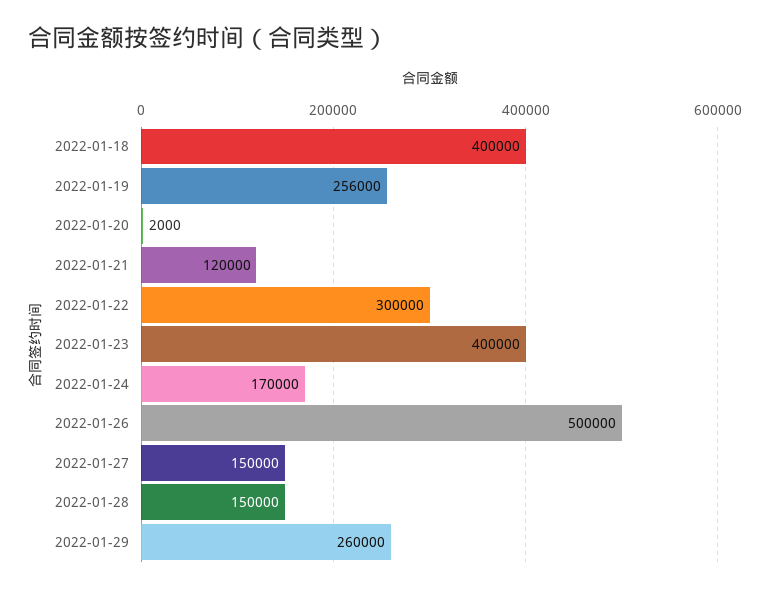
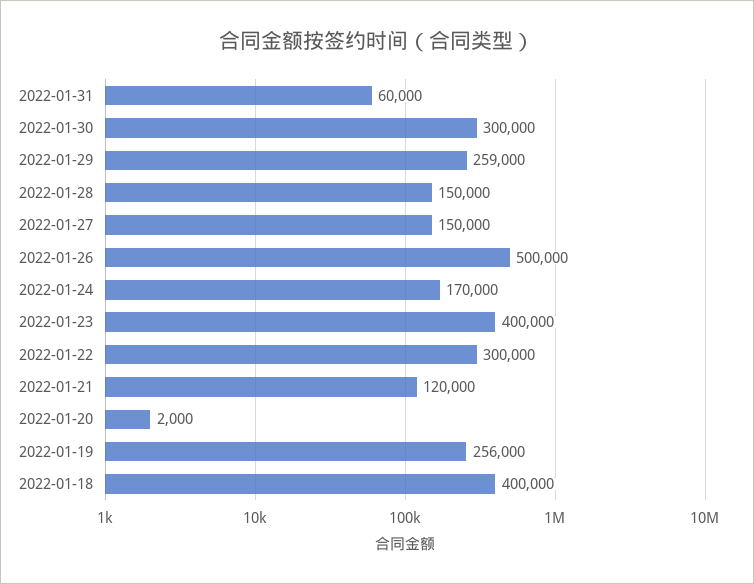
2022-01-29: 260000 -> 259000
2022-01-31: none -> 60000
2022-01-30: none -> 300000

